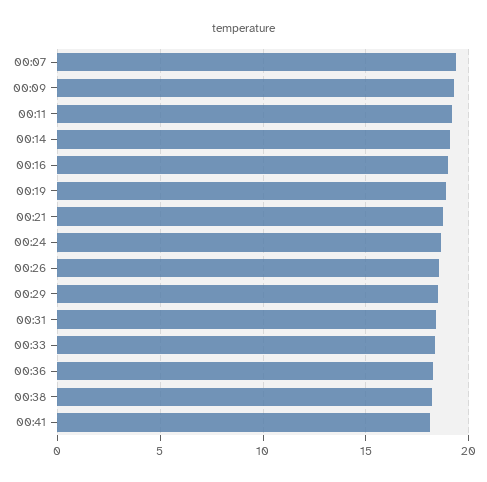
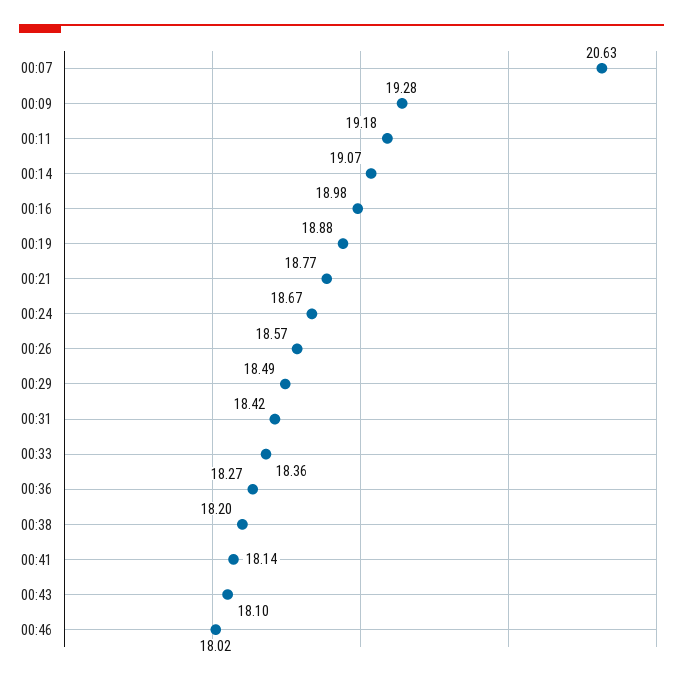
00:07: 19.5 -> 20.63
00:43: none -> 18.1
00:46: none -> 18.02

